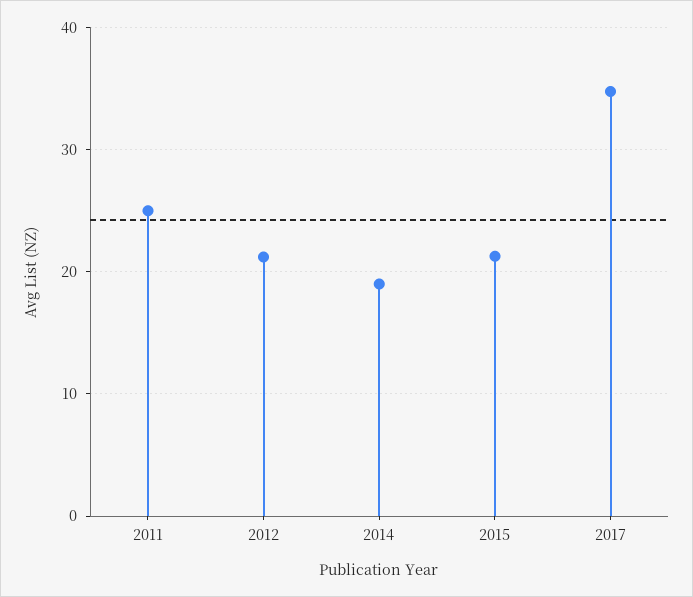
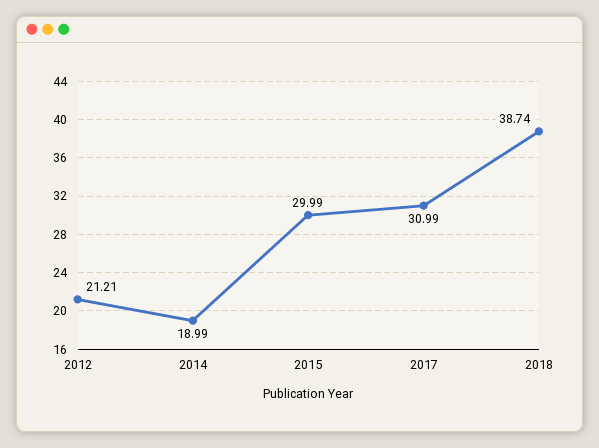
2011: 25 -> none
2015: 21 -> 29.99
2017: 35 -> 30.99
2018: none -> 38.74

